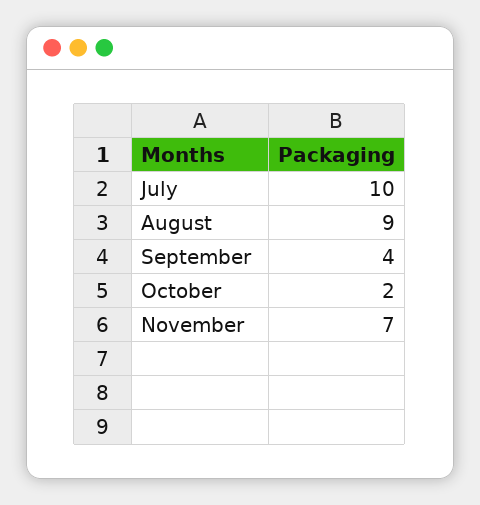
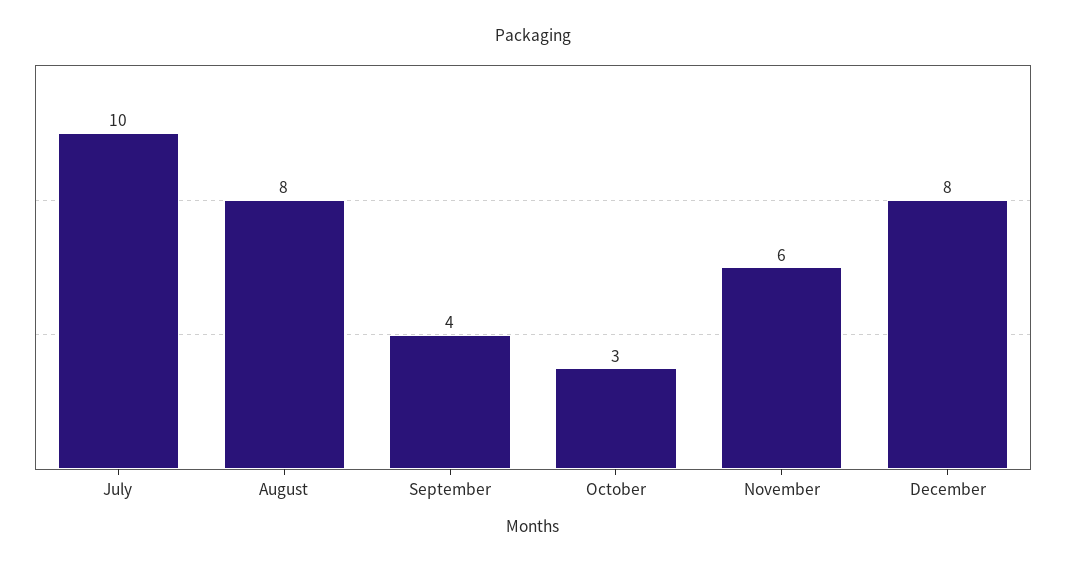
August: 9 -> 8
October: 2 -> 3
November: 7 -> 6
December: none -> 8

